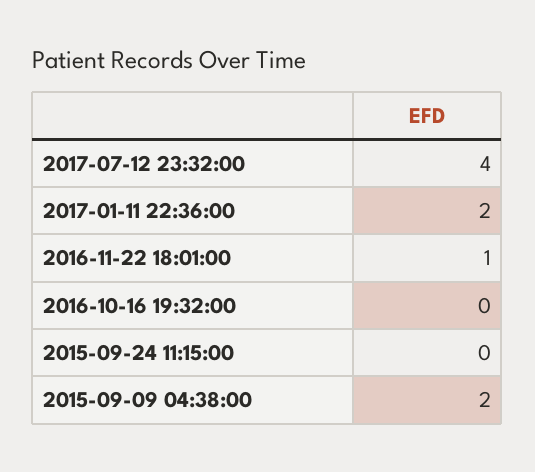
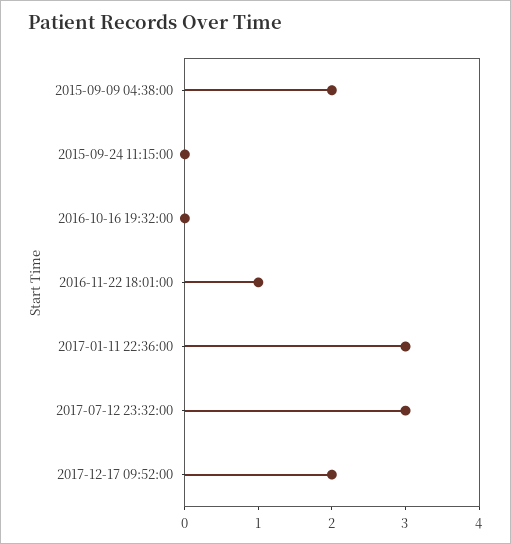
2017-07-12 23:32:00: 4 -> 3
2017-01-11 22:36:00: 2 -> 3
2017-12-17 09:52:00: none -> 2

